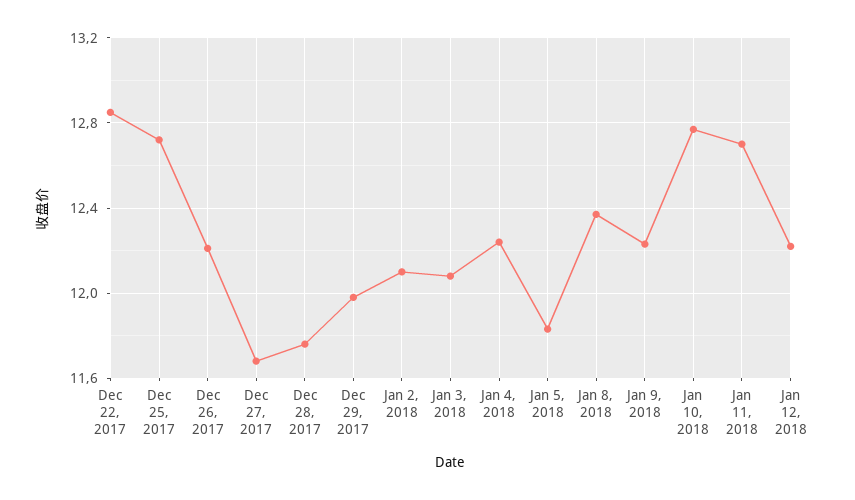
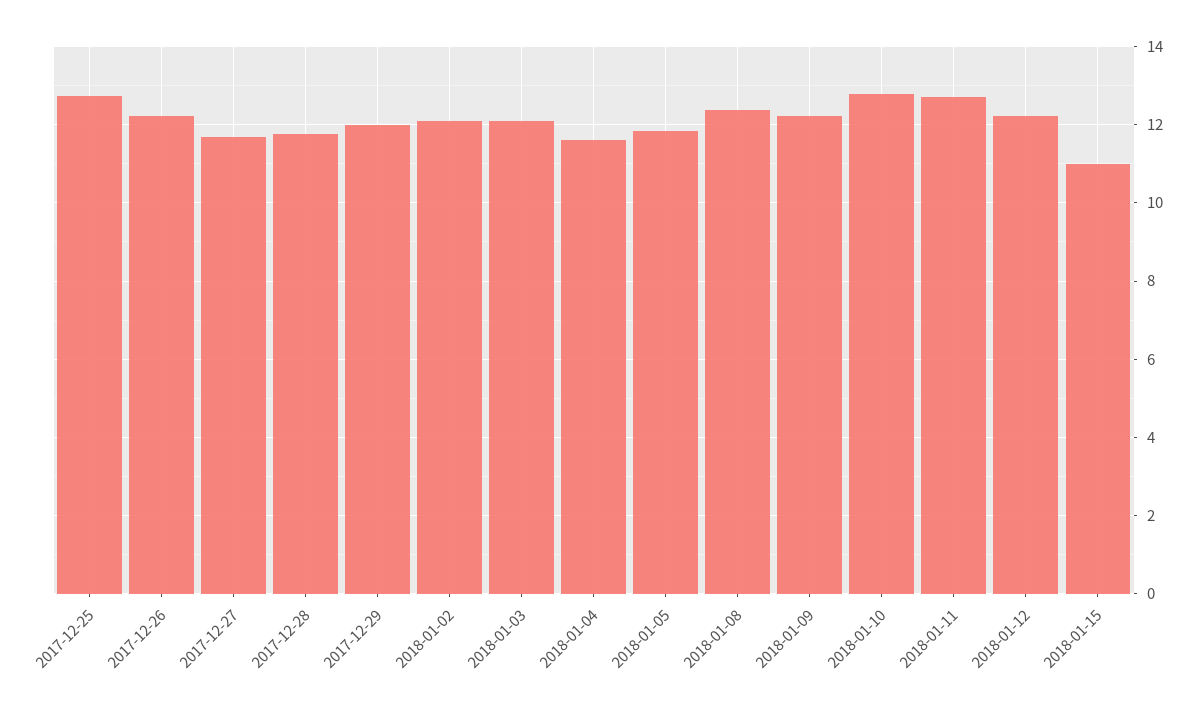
Dec 22, 2017: 12.85 -> none
Jan 4, 2018: 12.25 -> 11.6
2018-01-15: none -> 11

